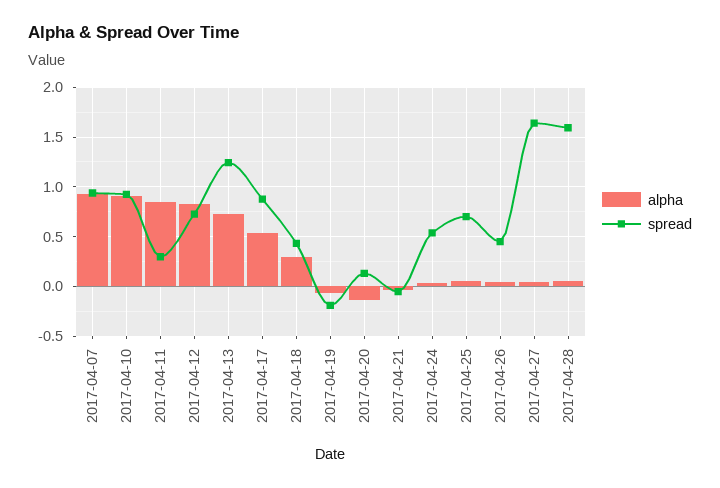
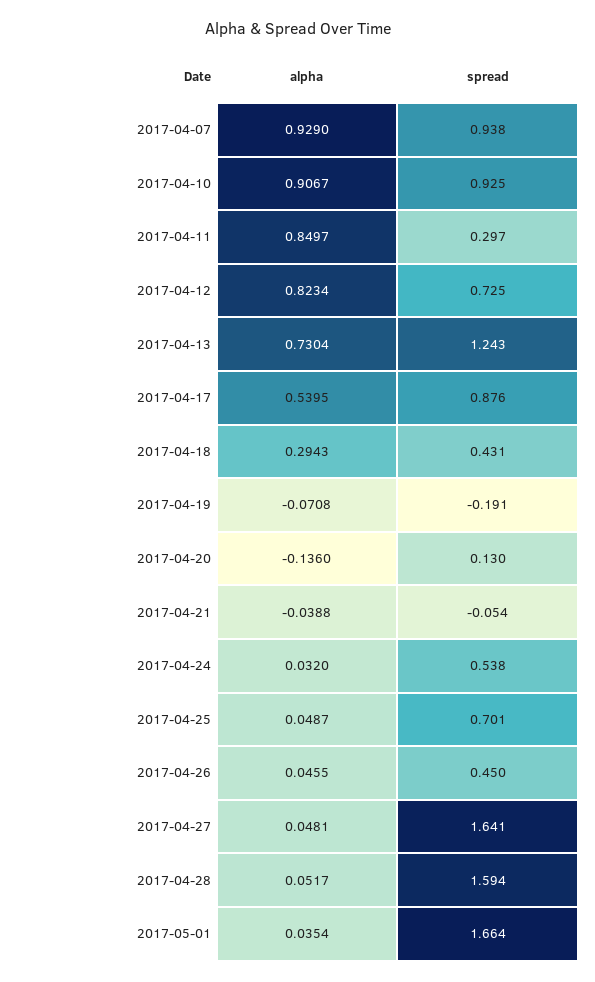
alpha, 2017-05-01: none -> 0.0354
spread, 2017-05-01: none -> 1.664

